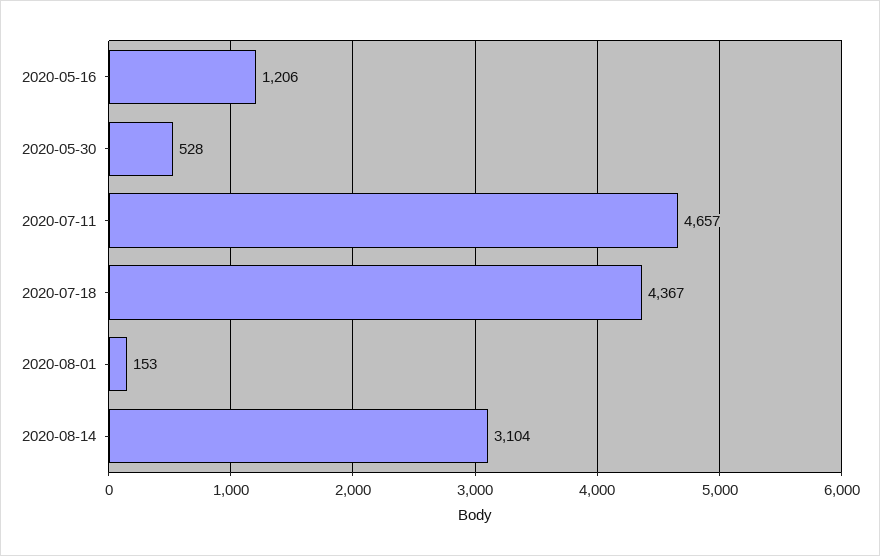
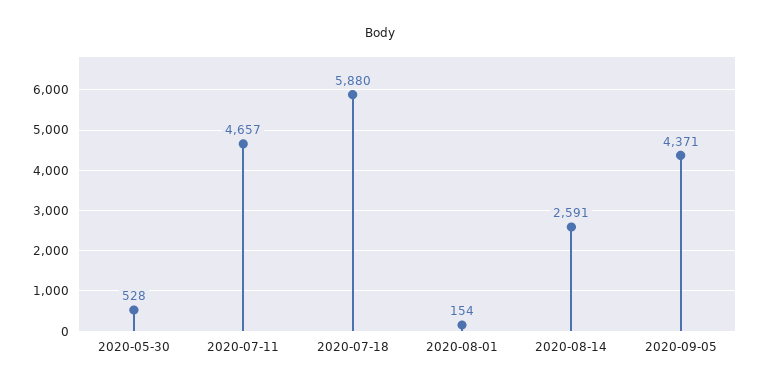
2020-05-16: 1206 -> none
2020-07-18: 4367 -> 5880
2020-08-01: 153 -> 154
2020-08-14: 3104 -> 2591
2020-09-05: none -> 4371

